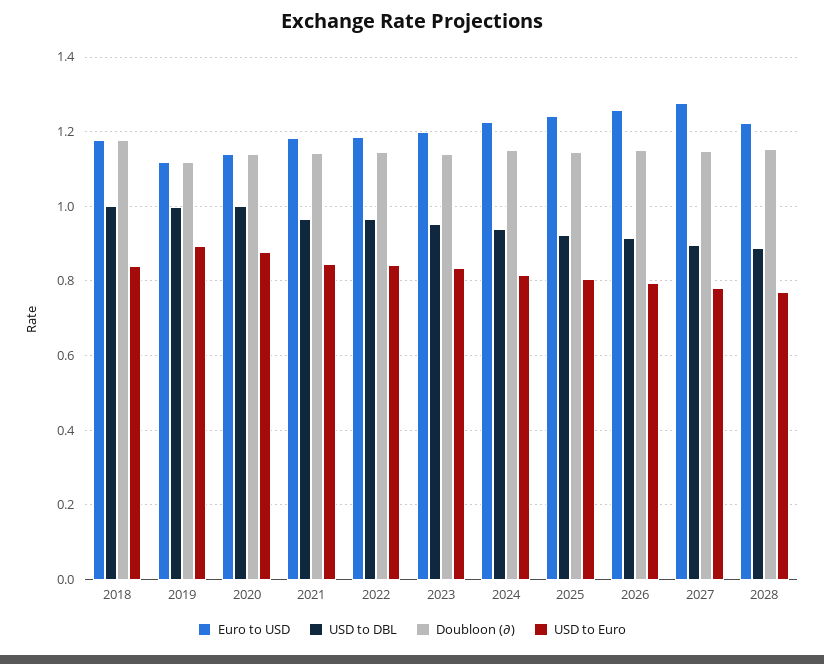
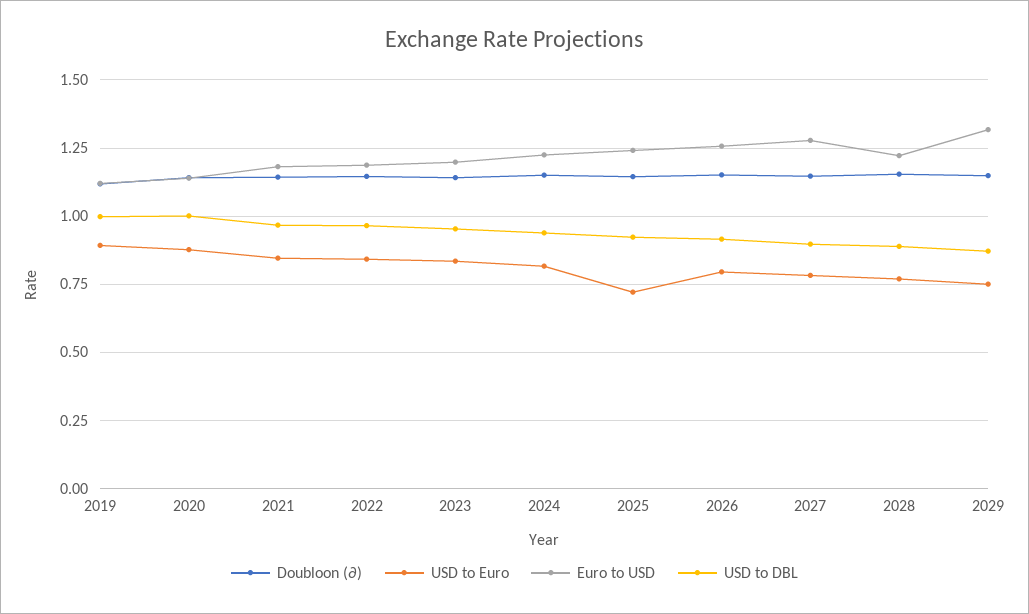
Euro to USD, 2018: 1.18 -> none
USD to DBL, 2018: 1 -> none
Doubloon (∂), 2018: 1.18 -> none
USD to Euro, 2018: 0.84 -> none
USD to Euro, 2025: 0.8 -> 0.725
Doubloon (∂), 2029: none -> 1.15
USD to Euro, 2029: none -> 0.75
Euro to USD, 2029: none -> 1.325
USD to DBL, 2029: none -> 0.875

